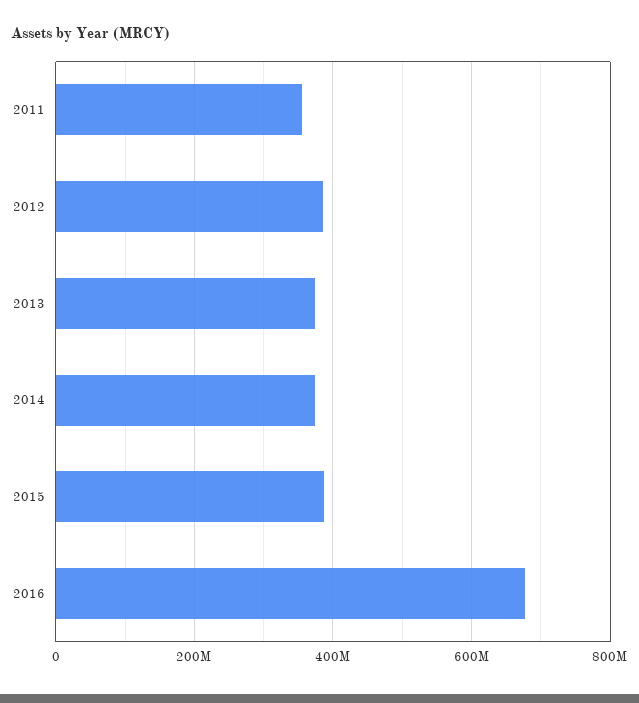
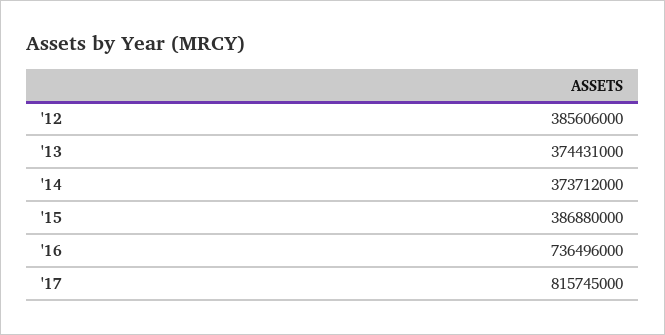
2011: 360000000 -> none
2016: 680000000 -> 736496000
'17: none -> 815745000

